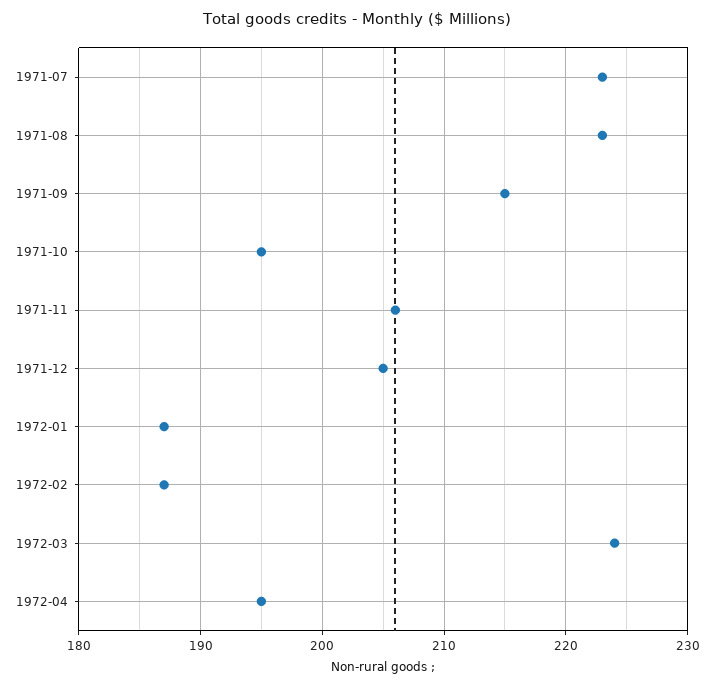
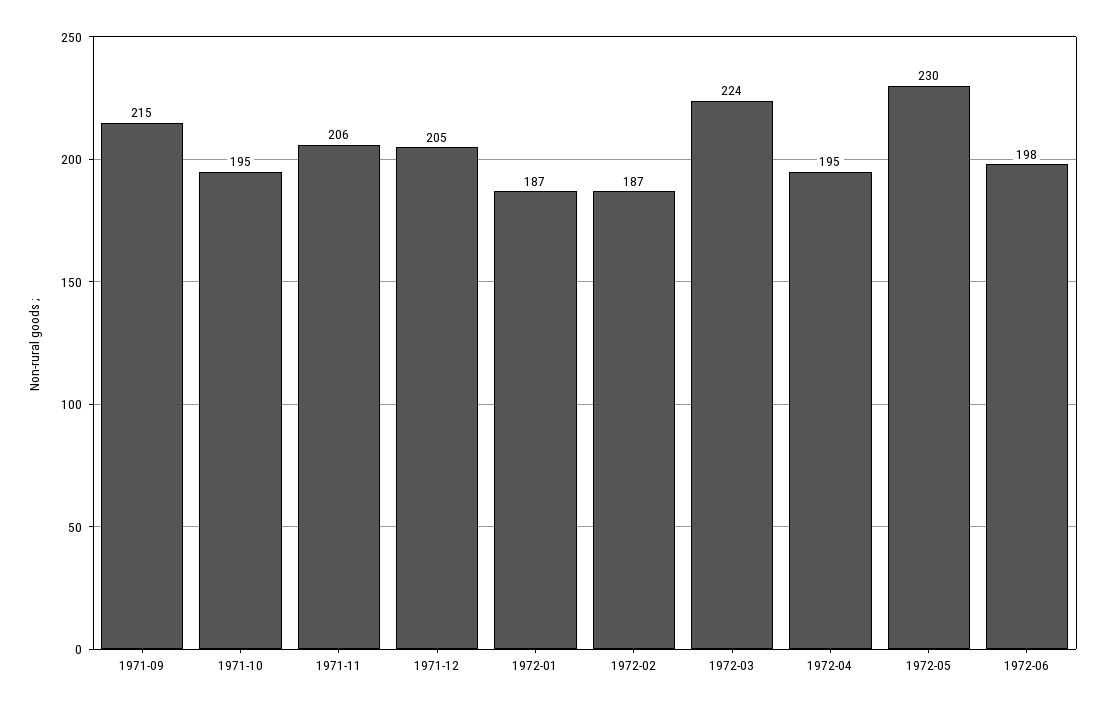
1971-07: 223 -> none
1971-08: 223 -> none
1972-05: none -> 230
1972-06: none -> 198

